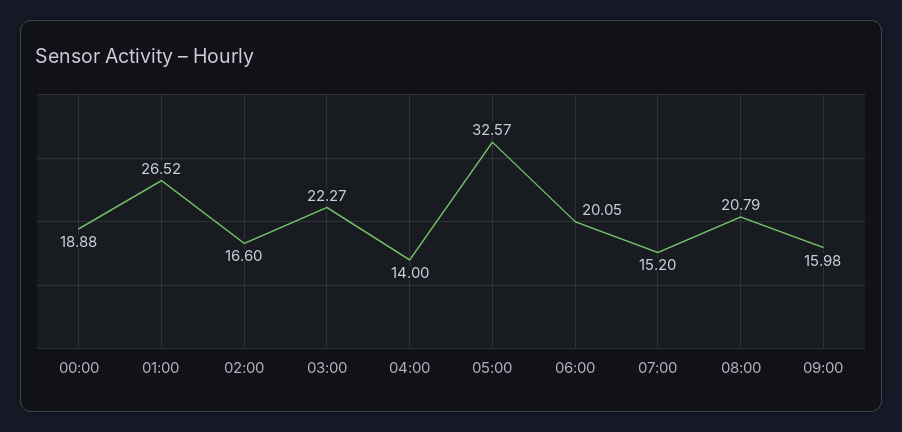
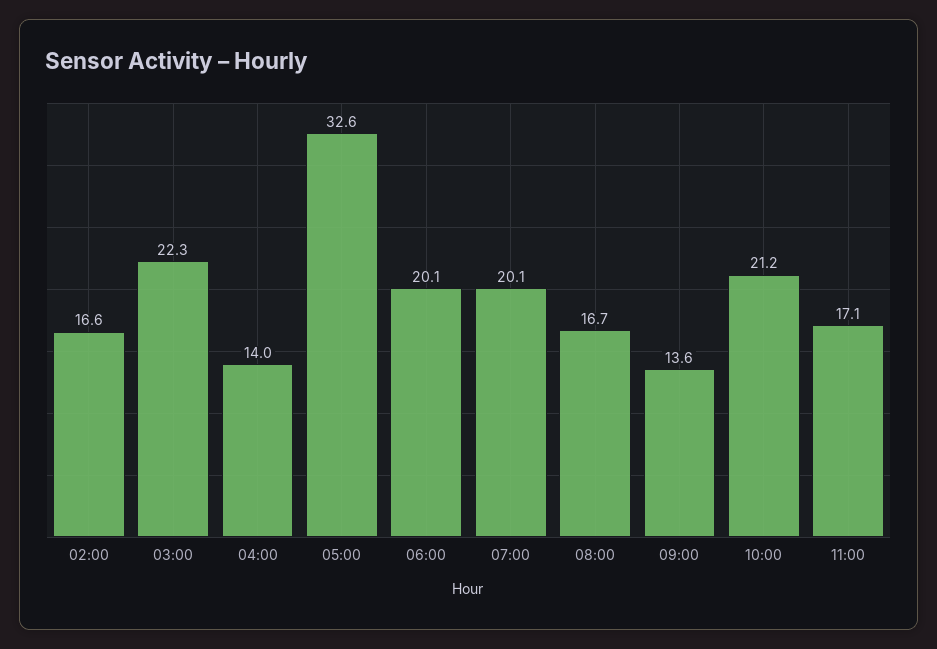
00:00: 18.88 -> none
01:00: 26.52 -> none
07:00: 15.2 -> 20.1
08:00: 20.79 -> 16.7
09:00: 15.98 -> 13.6
10:00: none -> 21.2
11:00: none -> 17.1

